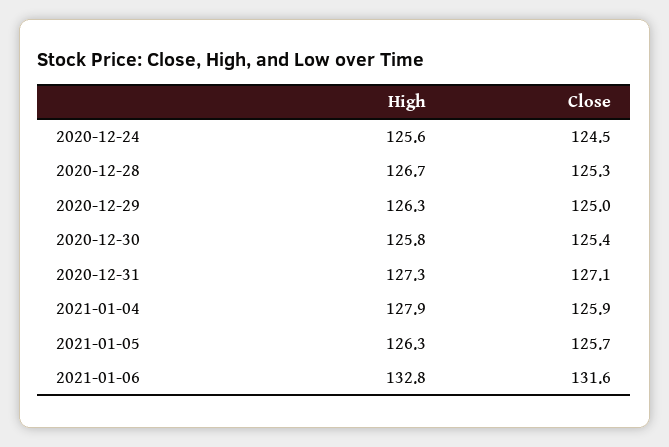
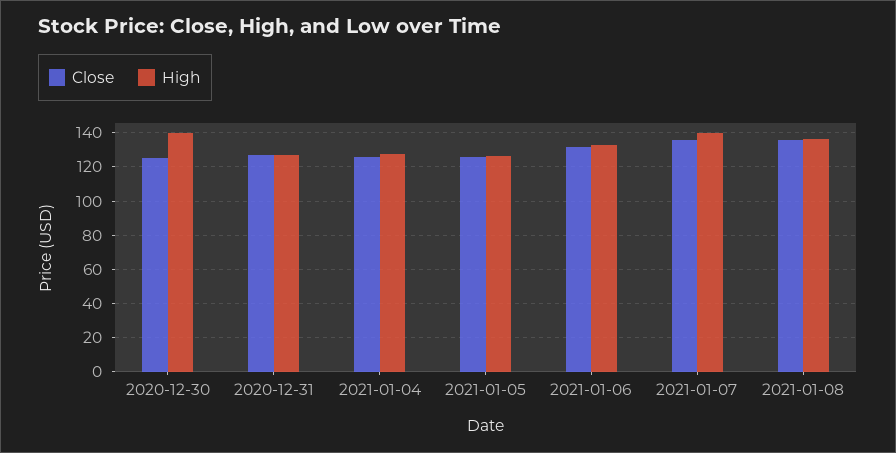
High, 2020-12-24: 125.6 -> none
Close, 2020-12-24: 124.5 -> none
High, 2020-12-28: 126.7 -> none
Close, 2020-12-28: 125.3 -> none
High, 2020-12-29: 126.3 -> none
Close, 2020-12-29: 125 -> none
High, 2020-12-30: 125.8 -> 140
Close, 2021-01-07: none -> 135
High, 2021-01-07: none -> 140
Close, 2021-01-08: none -> 135
High, 2021-01-08: none -> 135

